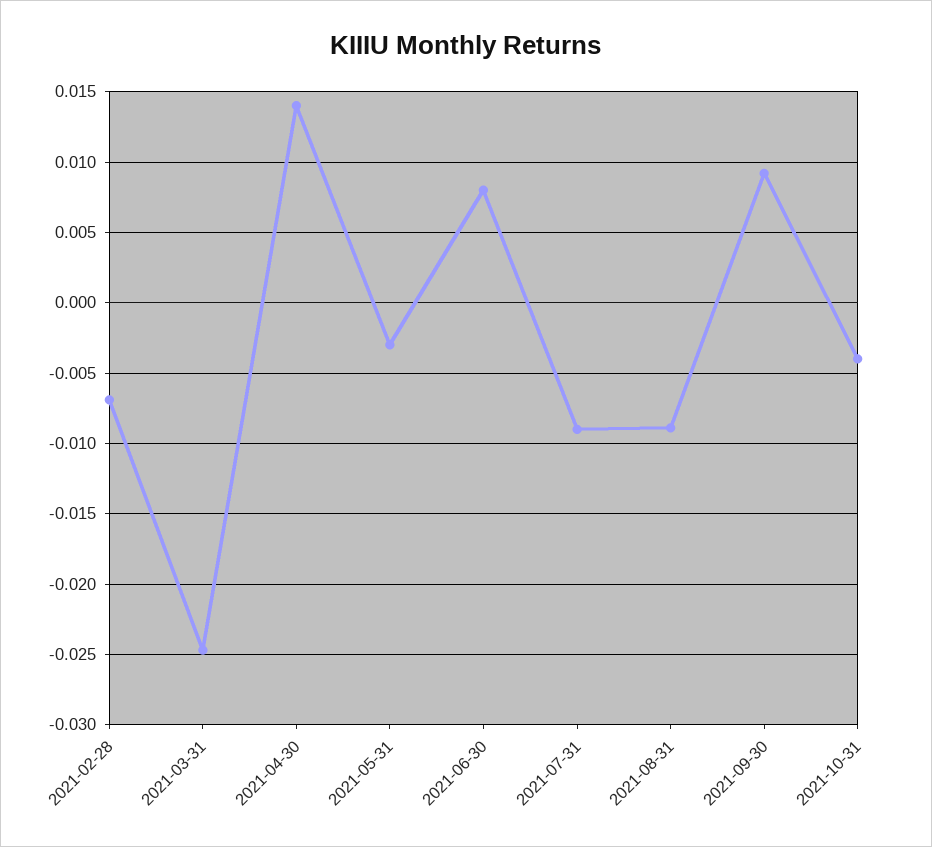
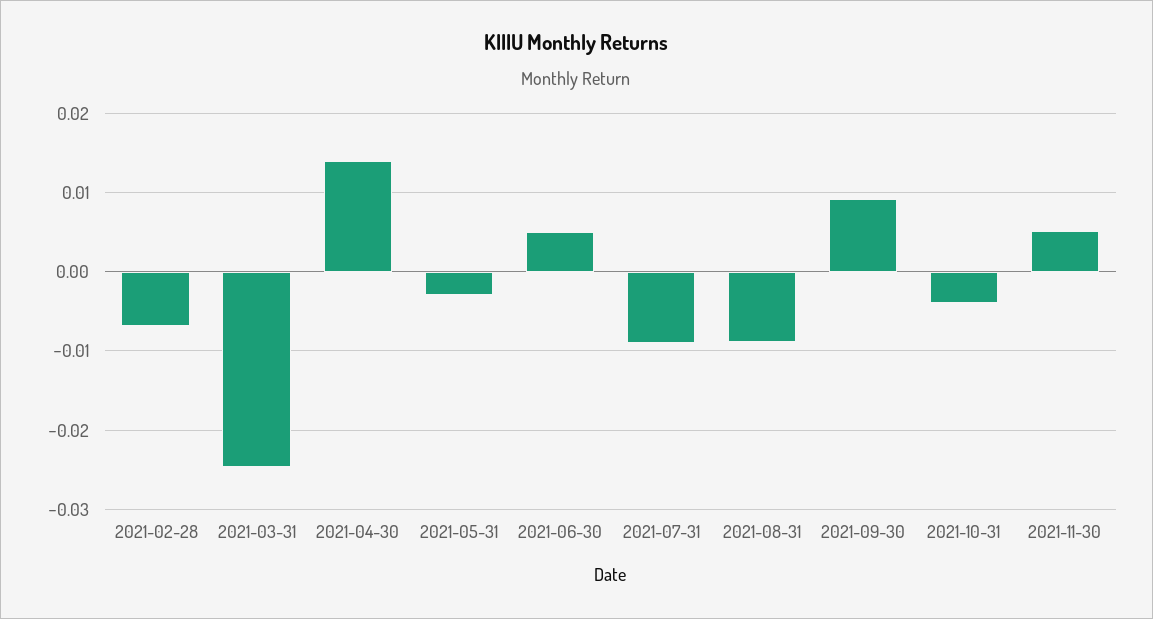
2021-06-30: 0.008 -> 0.005
2021-11-30: none -> 0.005

